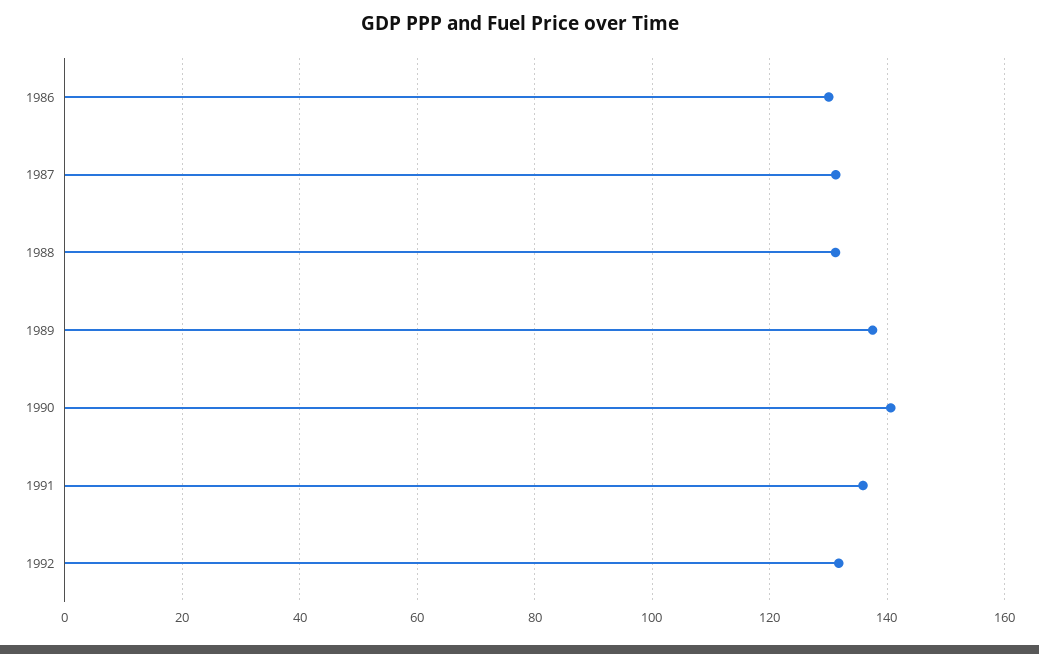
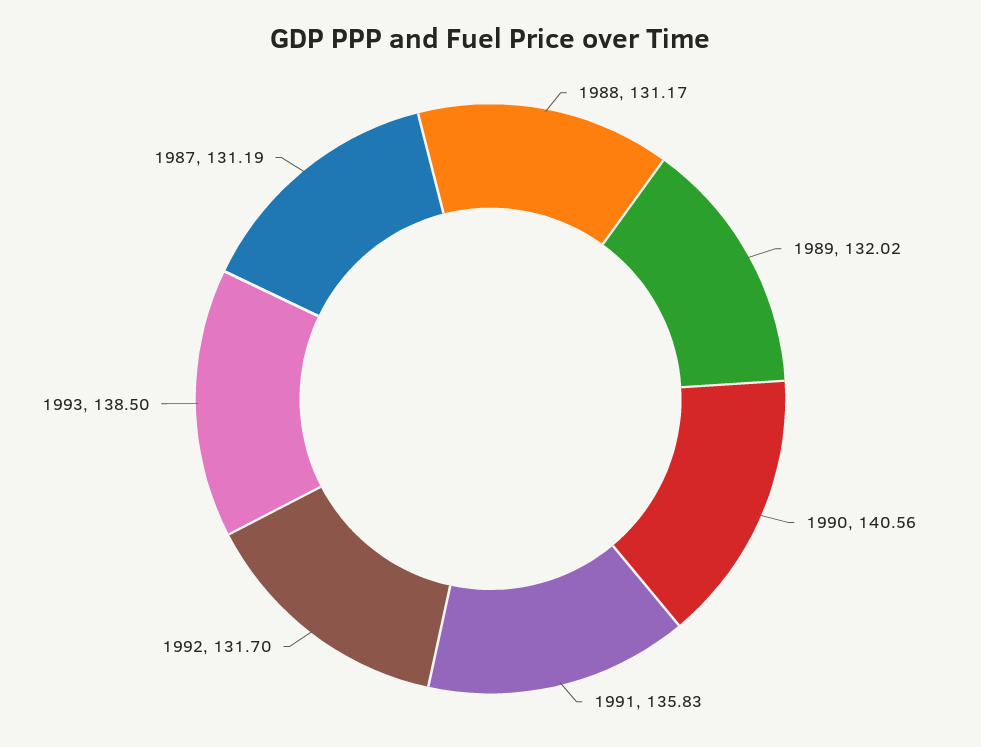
1986: 130 -> none
1989: 138 -> 132.02
1993: none -> 138.5

